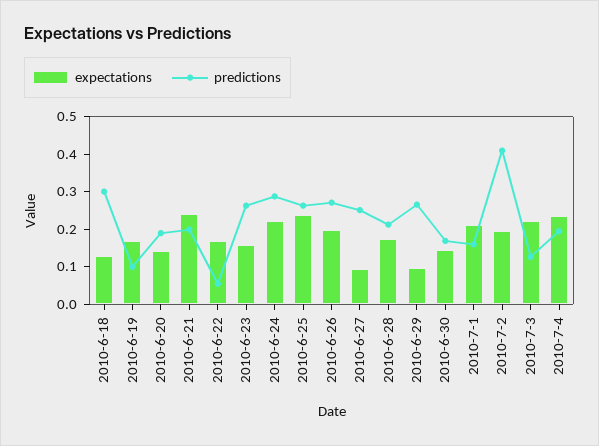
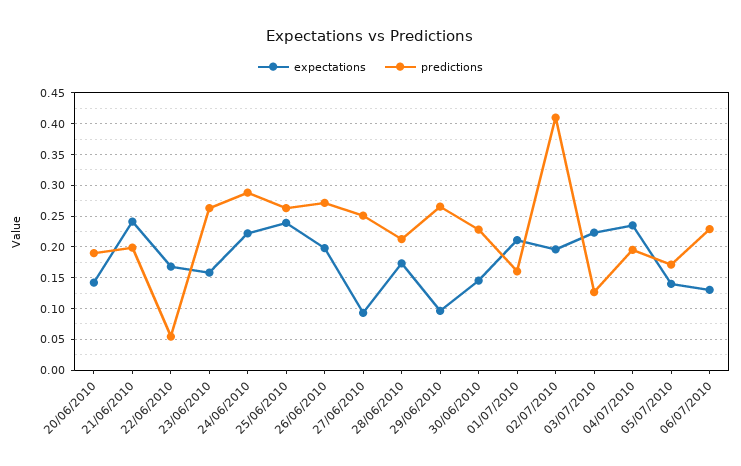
expectations, 2010-6-18: 0.125 -> none
predictions, 2010-6-18: 0.3 -> none
expectations, 2010-6-19: 0.175 -> none
predictions, 2010-6-19: 0.1 -> none
predictions, 2010-6-30: 0.175 -> 0.23
expectations, 05/07/2010: none -> 0.14
predictions, 05/07/2010: none -> 0.17
expectations, 06/07/2010: none -> 0.13
predictions, 06/07/2010: none -> 0.23

